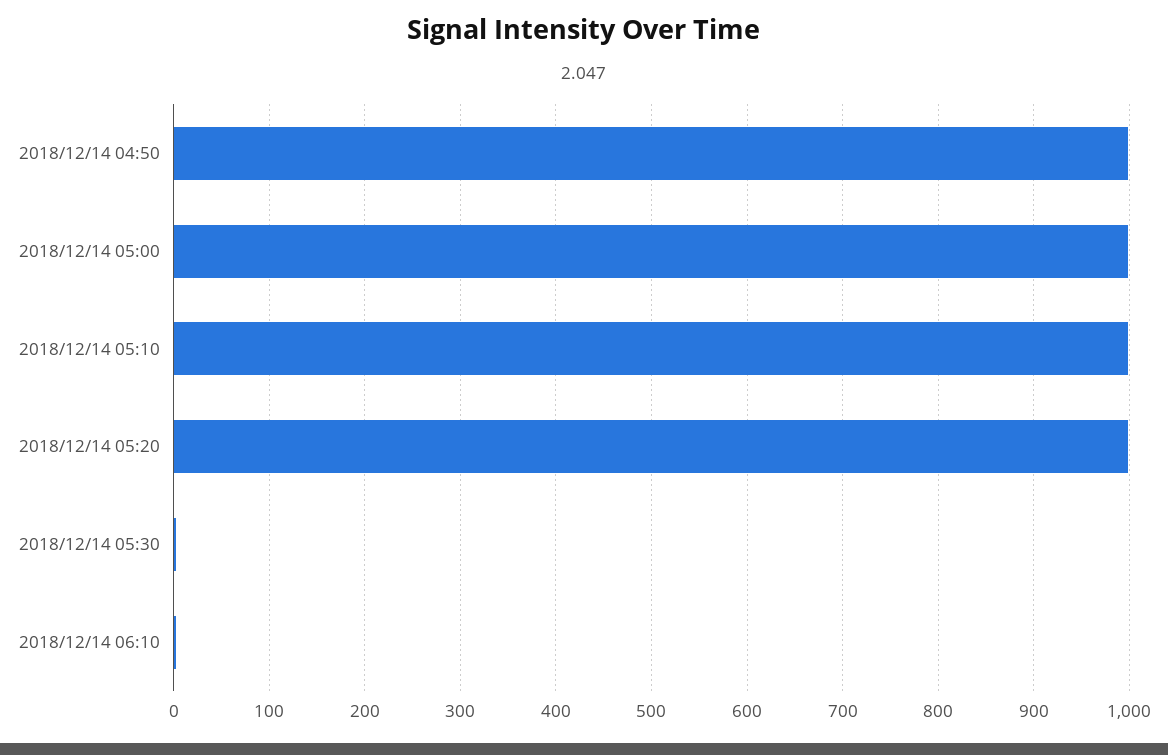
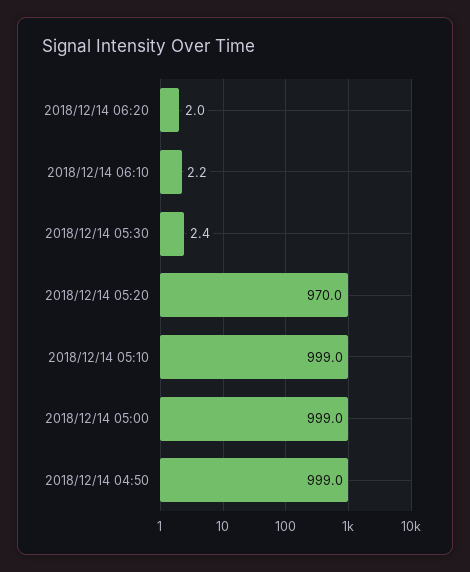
2018/12/14 05:20: 1000 -> 970
2018/12/14 06:20: none -> 2

